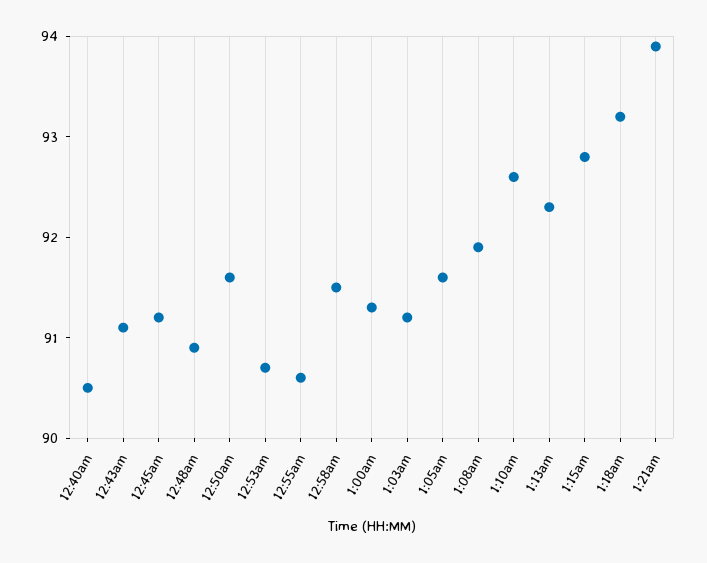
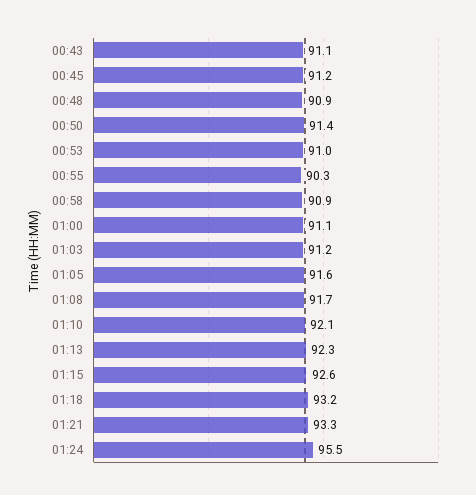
12:40am: 90.5 -> none
12:50am: 91.6 -> 91.4
12:53am: 90.7 -> 91
12:55am: 90.6 -> 90.3
12:58am: 91.5 -> 90.9
1:00am: 91.3 -> 91.1
1:08am: 91.9 -> 91.7
1:10am: 92.6 -> 92.1
1:15am: 92.8 -> 92.6
1:21am: 93.9 -> 93.3
01:24: none -> 95.5

